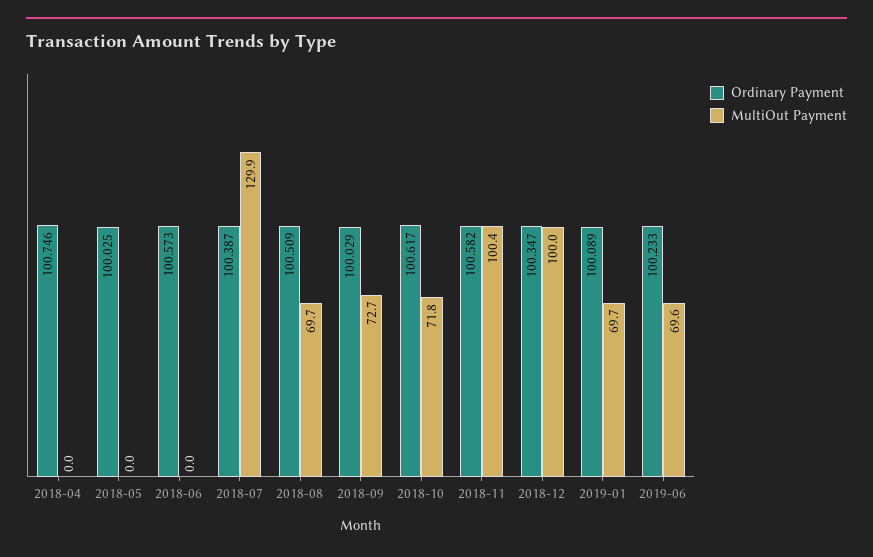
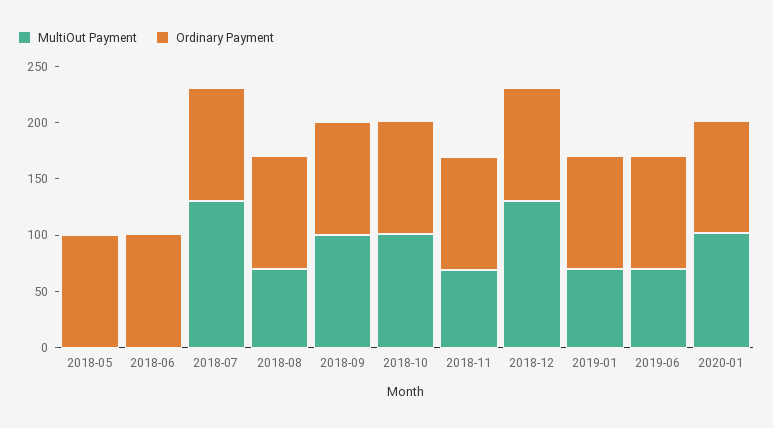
Ordinary Payment, 2018-04: 100.746 -> none
MultiOut Payment, 2018-04: 0 -> none
MultiOut Payment, 2018-09: 72.7 -> 100
MultiOut Payment, 2018-10: 71.8 -> 100
MultiOut Payment, 2018-11: 100.4 -> 70
MultiOut Payment, 2018-12: 100 -> 130
MultiOut Payment, 2020-01: none -> 100
Ordinary Payment, 2020-01: none -> 100

